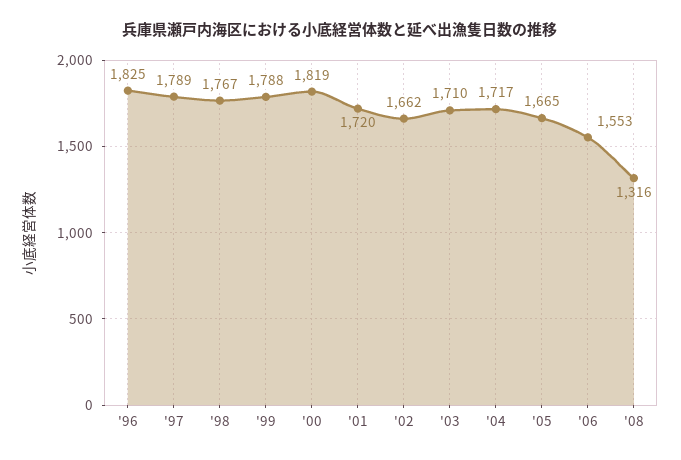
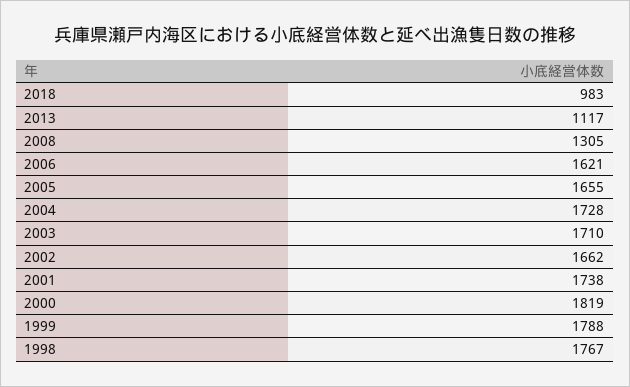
'96: 1825 -> none
'97: 1789 -> none
'01: 1720 -> 1738
'04: 1717 -> 1728
'05: 1665 -> 1655
'06: 1553 -> 1621
'08: 1316 -> 1305
2018: none -> 983
2013: none -> 1117

